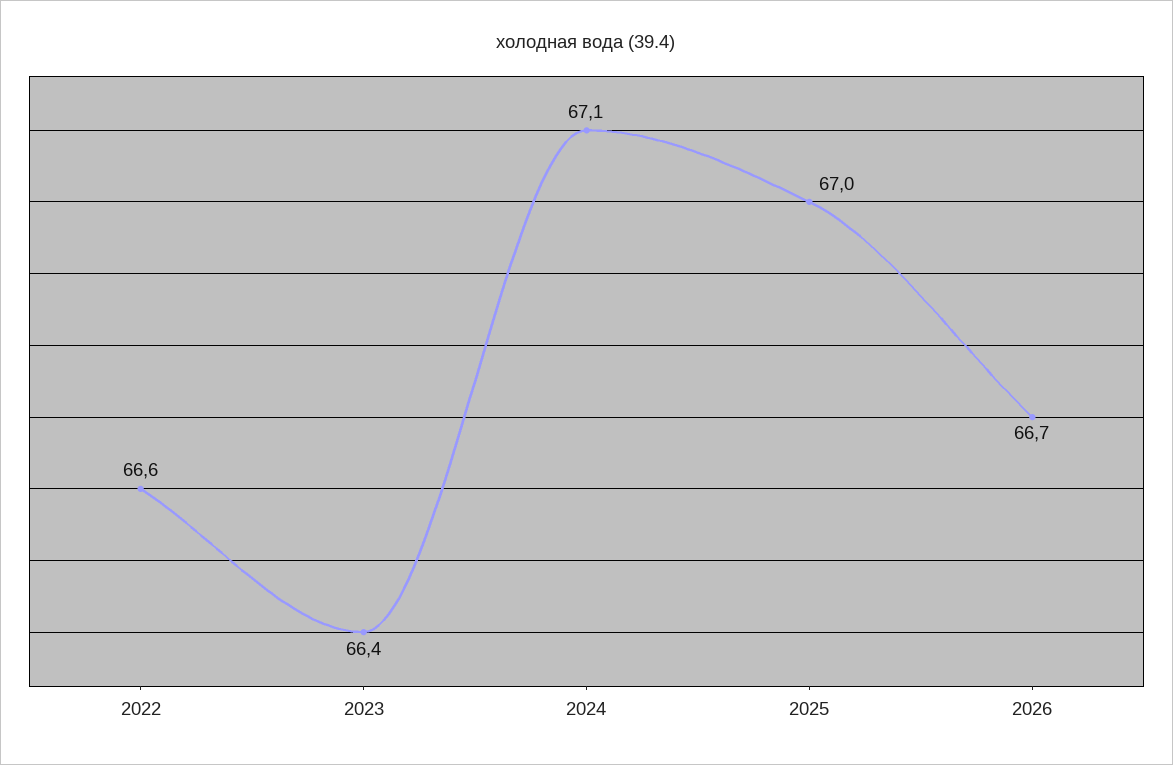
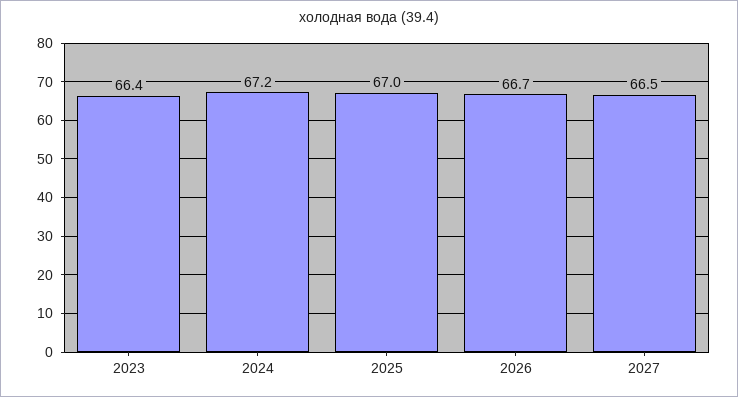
2022: 66.6 -> none
2024: 67.1 -> 67.2
2027: none -> 66.5

